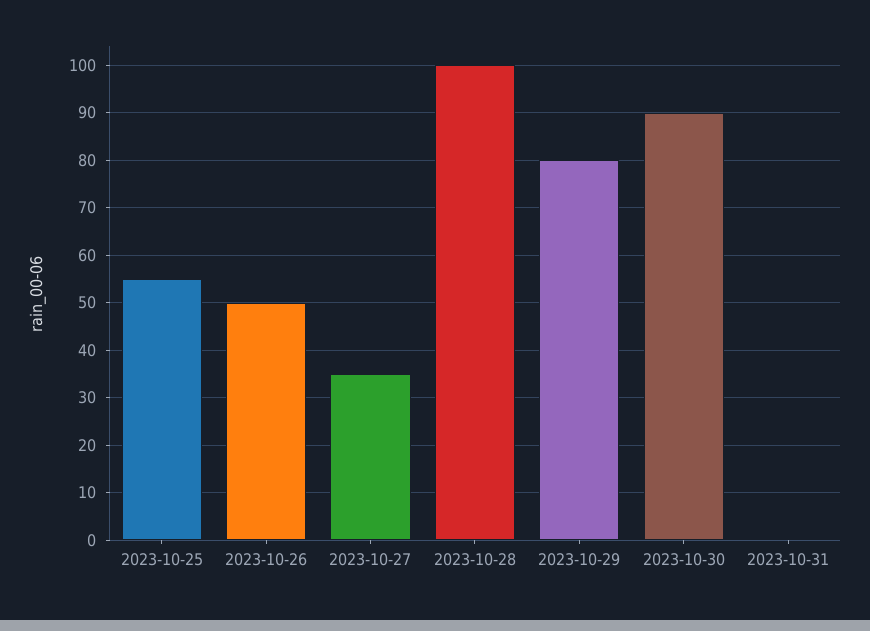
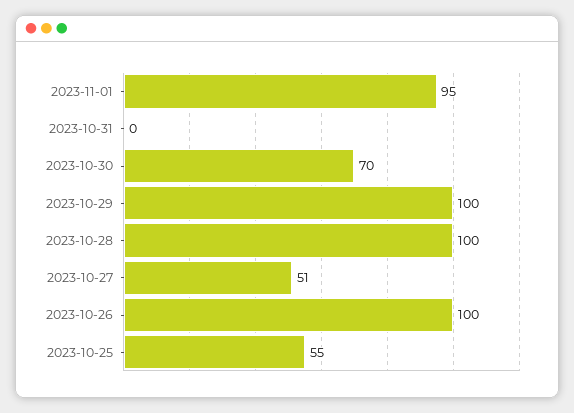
2023-10-26: 50 -> 100
2023-10-27: 35 -> 51
2023-10-29: 80 -> 100
2023-10-30: 90 -> 70
2023-11-01: none -> 95

